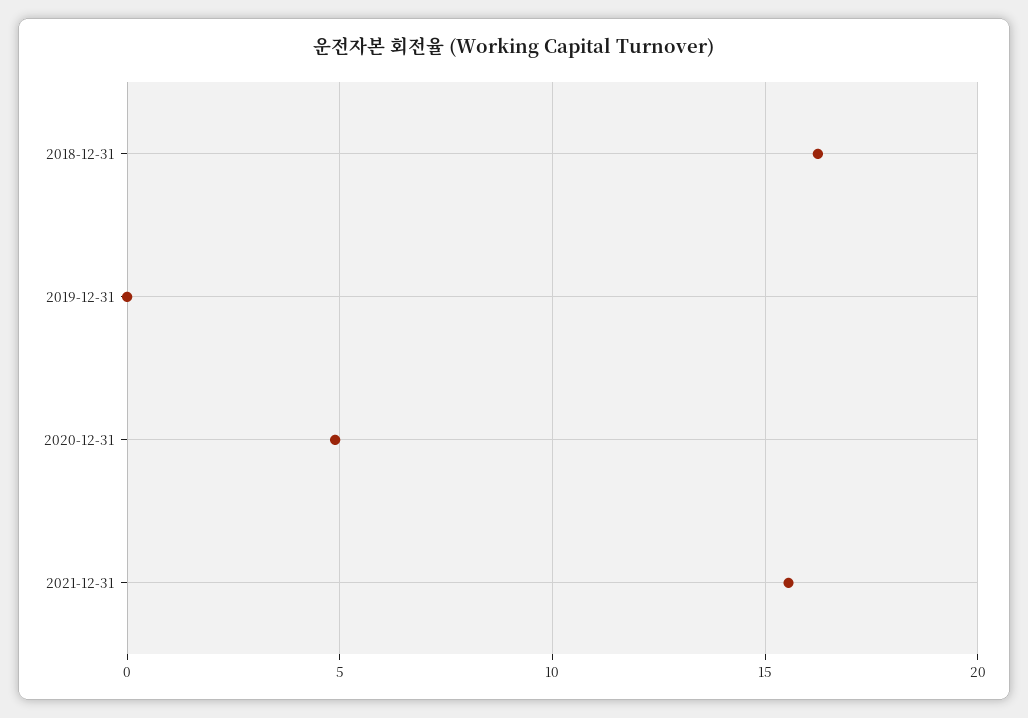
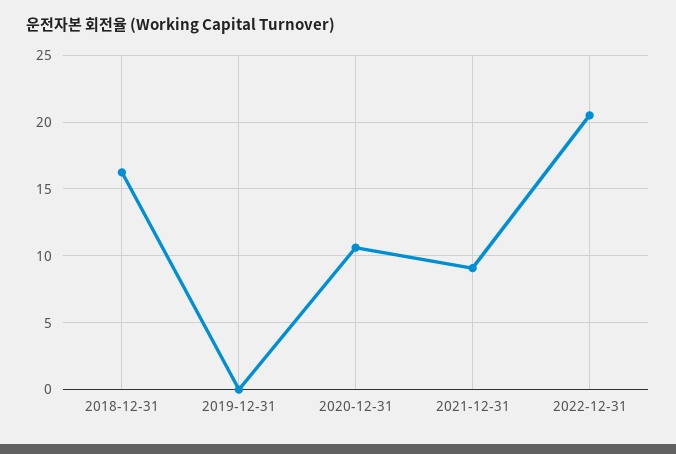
2020-12-31: 5 -> 10.5
2021-12-31: 15.5 -> 9
2022-12-31: none -> 20.5

